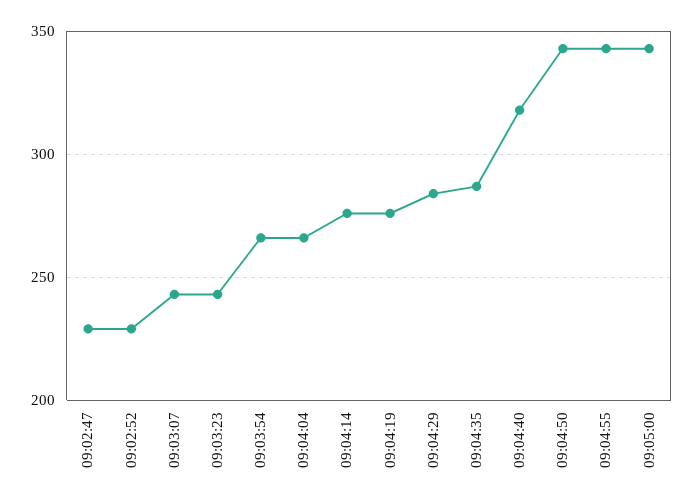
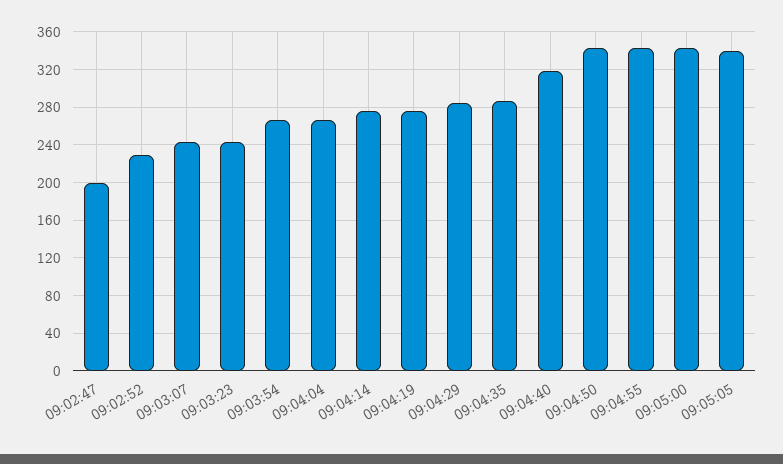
09:02:47: 230 -> 200
09:05:05: none -> 340

